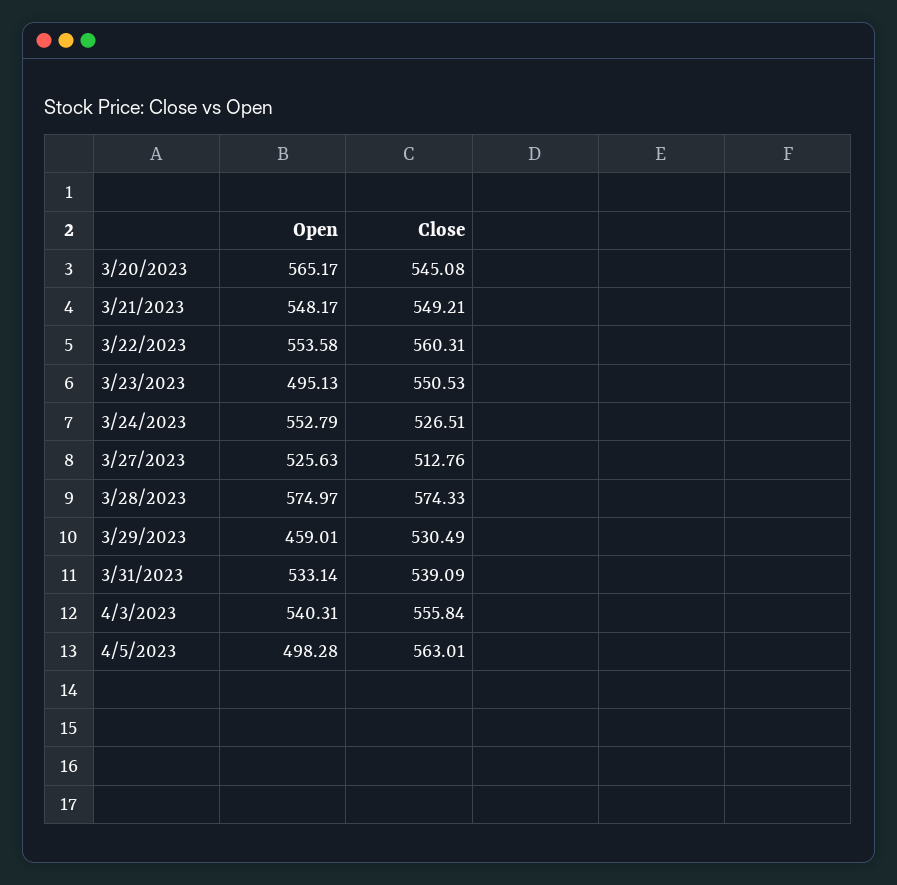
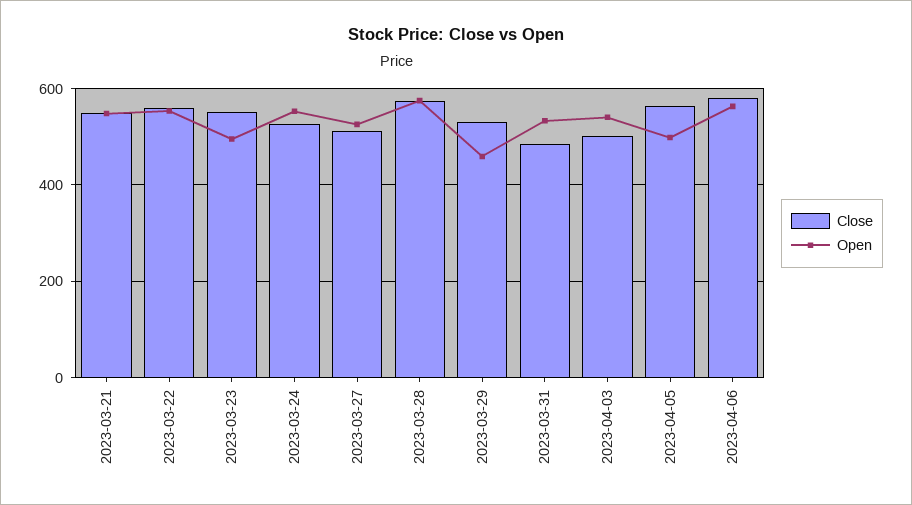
Open, 3/20/2023: 565.17 -> none
Close, 3/20/2023: 545.08 -> none
Close, 3/31/2023: 539.09 -> 480
Close, 4/3/2023: 555.84 -> 500
Close, 2023-04-06: none -> 580
Open, 2023-04-06: none -> 560

